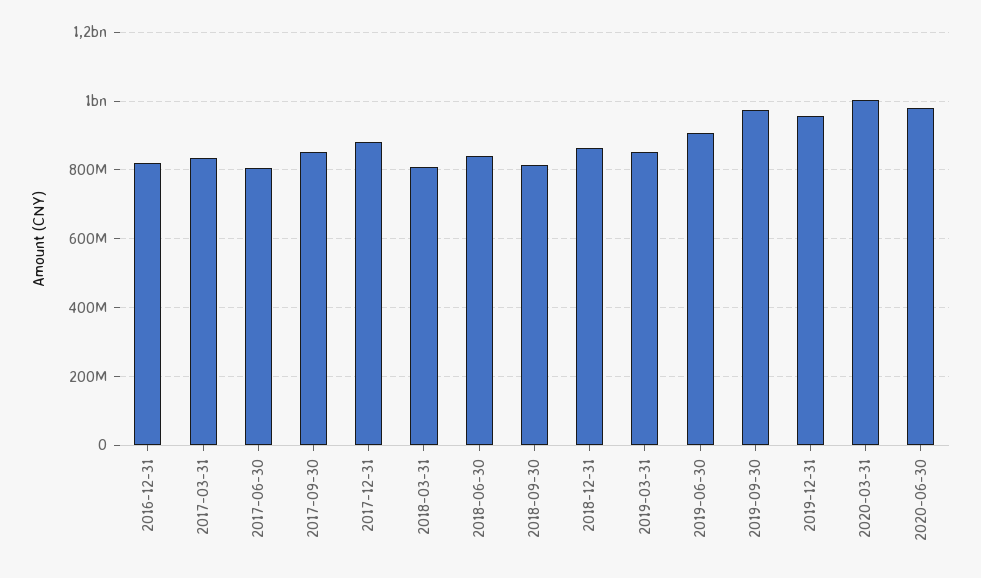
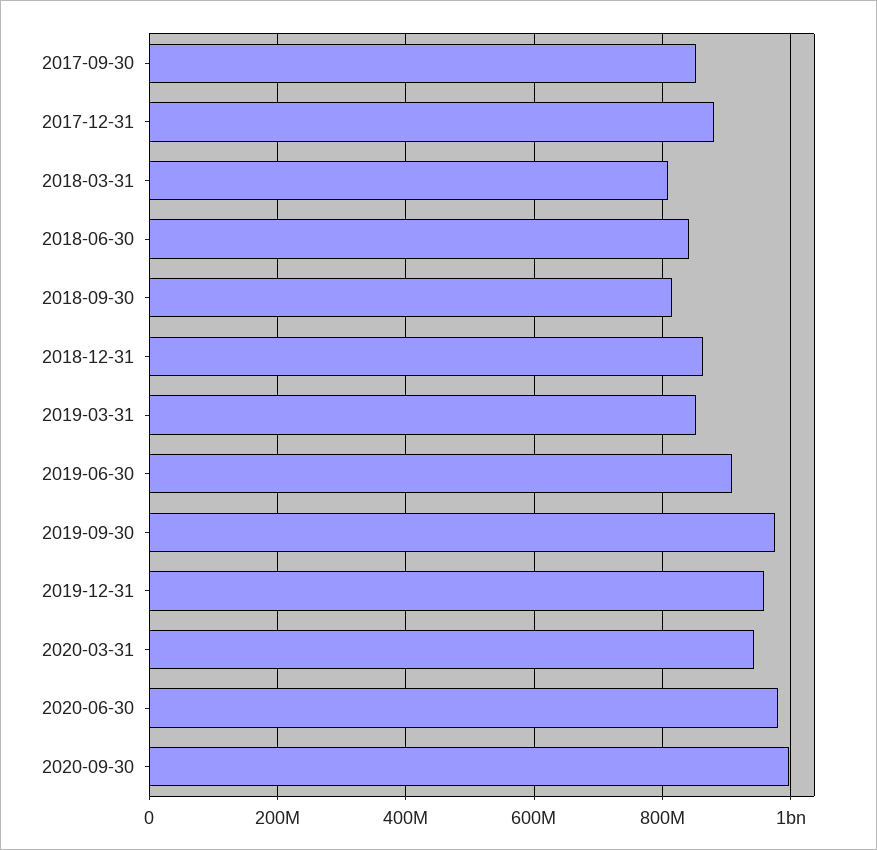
2016-12-31: 820000000 -> none
2017-03-31: 840000000 -> none
2017-06-30: 800000000 -> none
2020-03-31: 1000000000 -> 940000000
2020-09-30: none -> 1000000000

